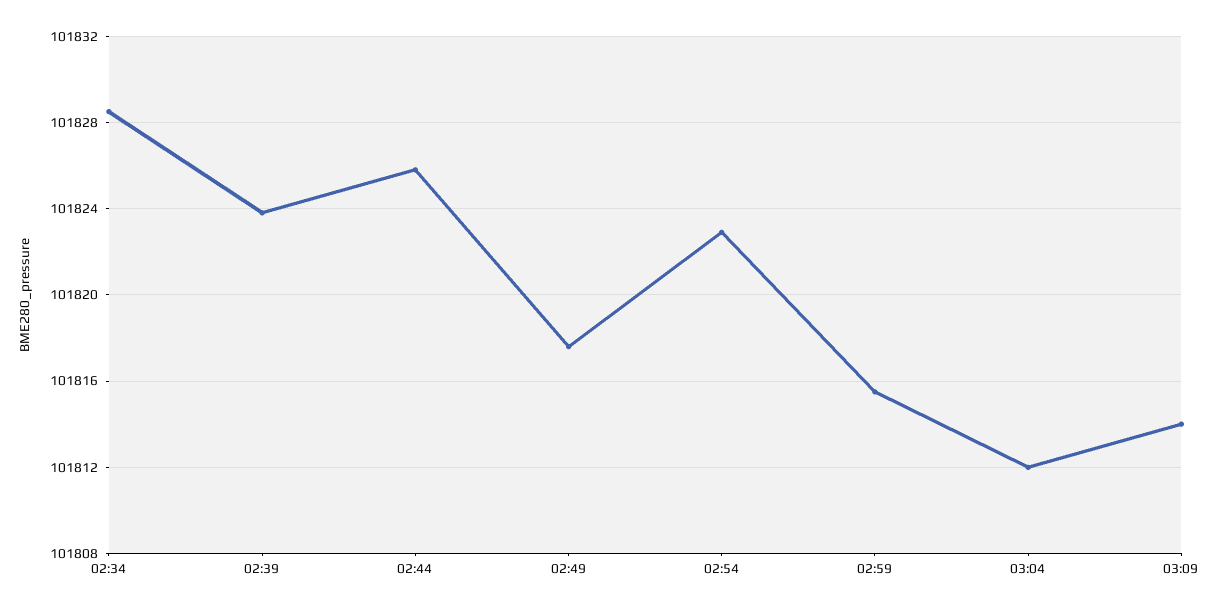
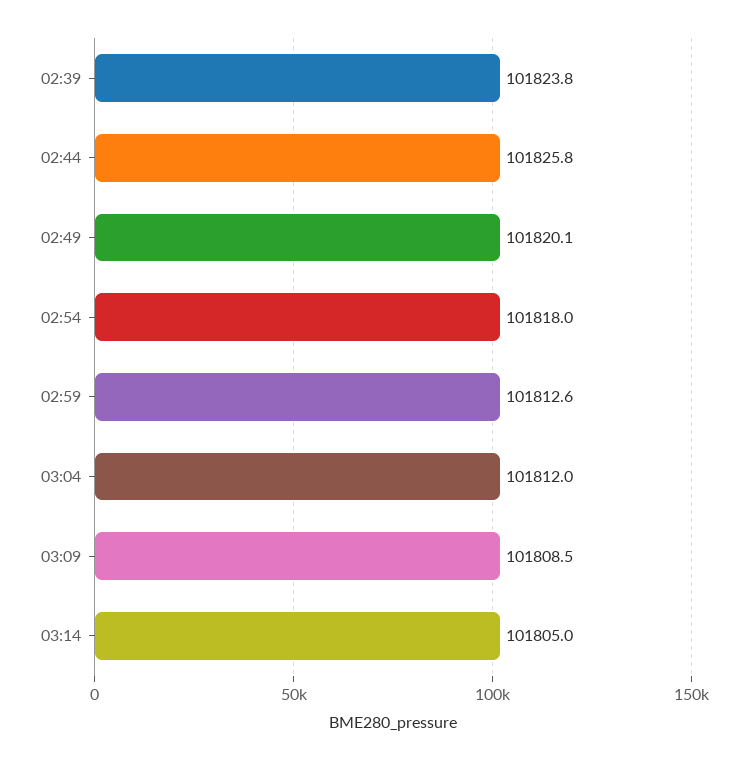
02:34: 101828.5 -> none
02:49: 101817.5 -> 101820.1
02:54: 101823 -> 101818
02:59: 101815.5 -> 101812.6
03:09: 101814 -> 101808.5
03:14: none -> 101805

